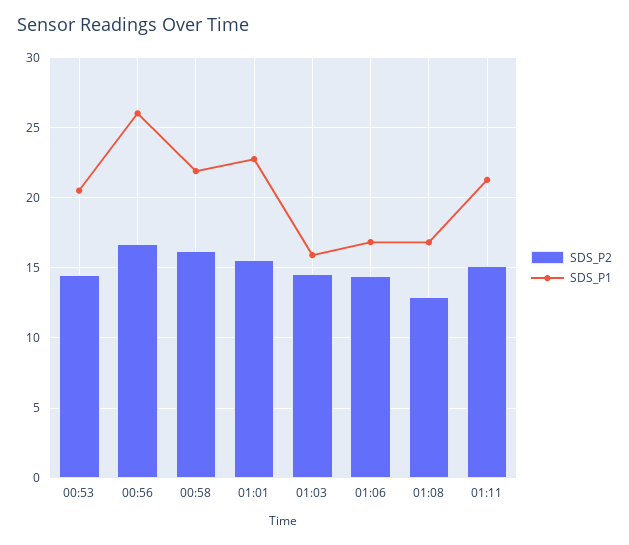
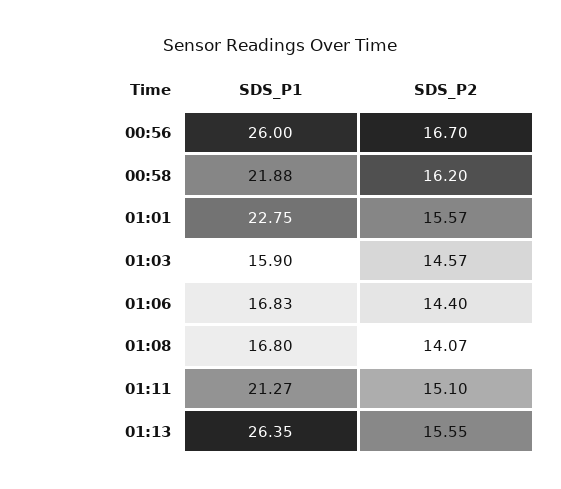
SDS_P2, 00:53: 14.5 -> none
SDS_P1, 00:53: 20.5 -> none
SDS_P2, 01:08: 13 -> 14.07
SDS_P1, 01:13: none -> 26.35
SDS_P2, 01:13: none -> 15.55

